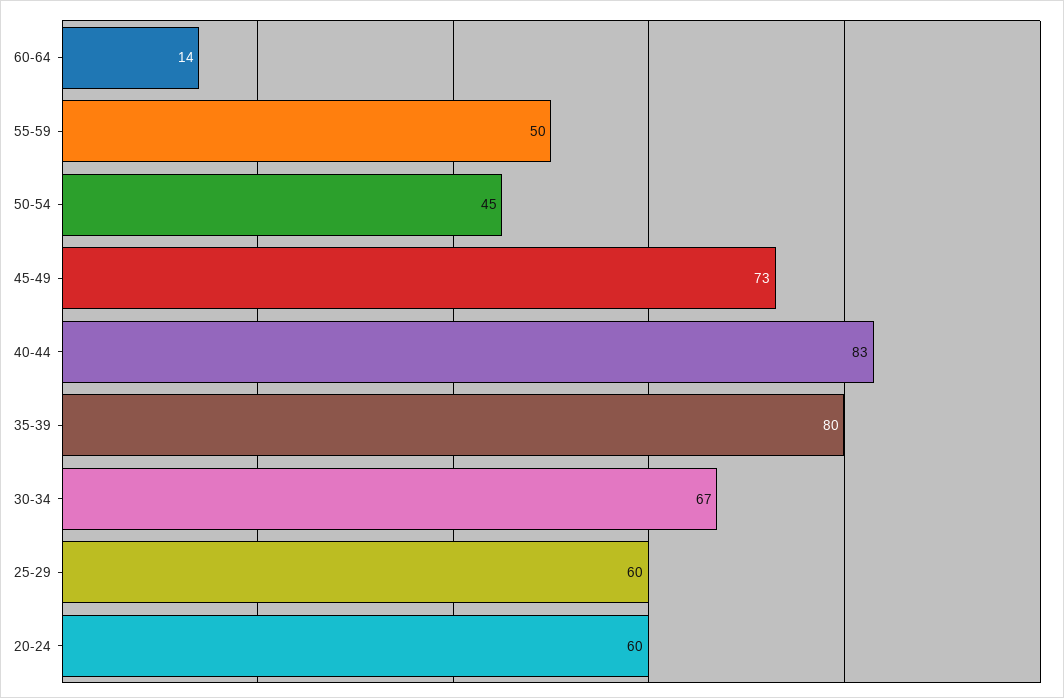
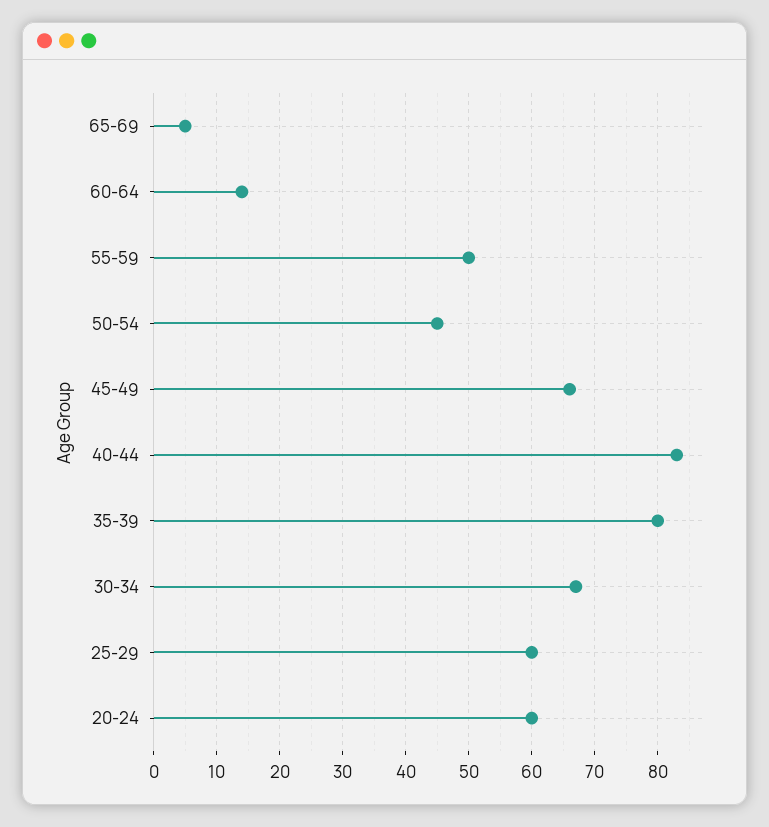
45-49: 73 -> 66
65-69: none -> 5

